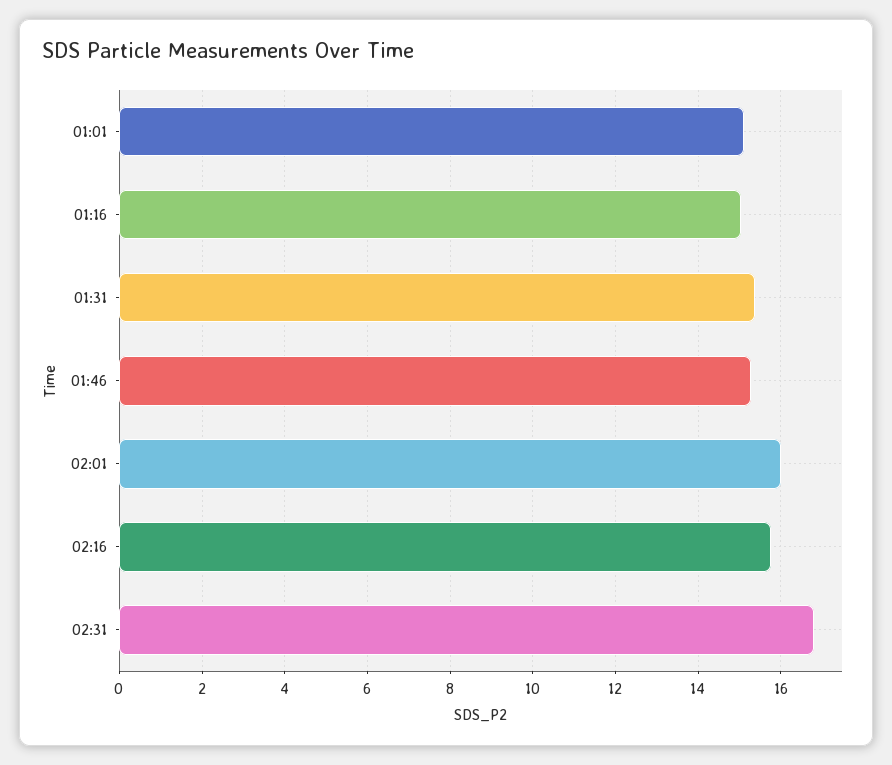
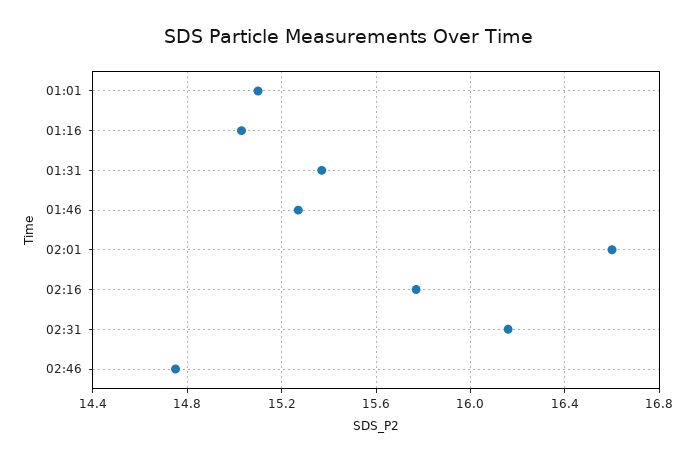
02:01: 16 -> 16.6
02:31: 16.8 -> 16.15
02:46: none -> 14.75

